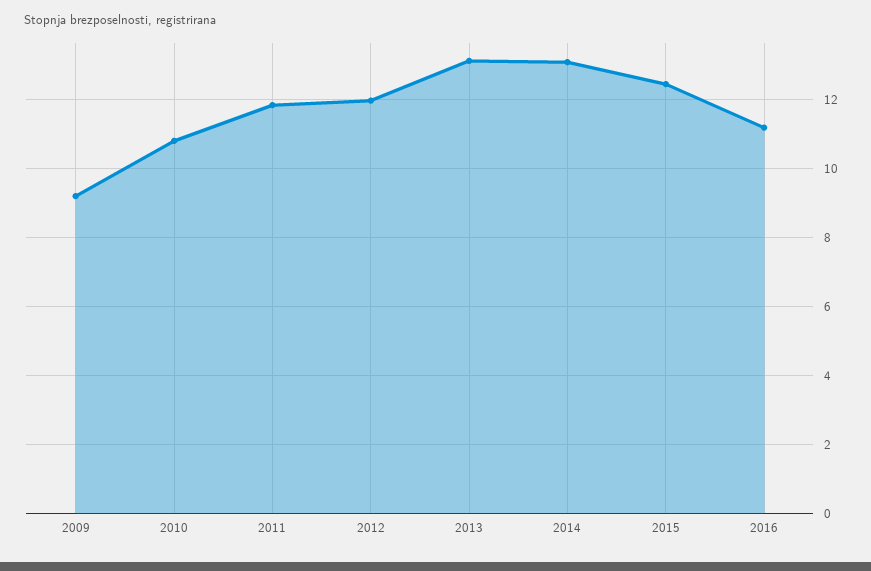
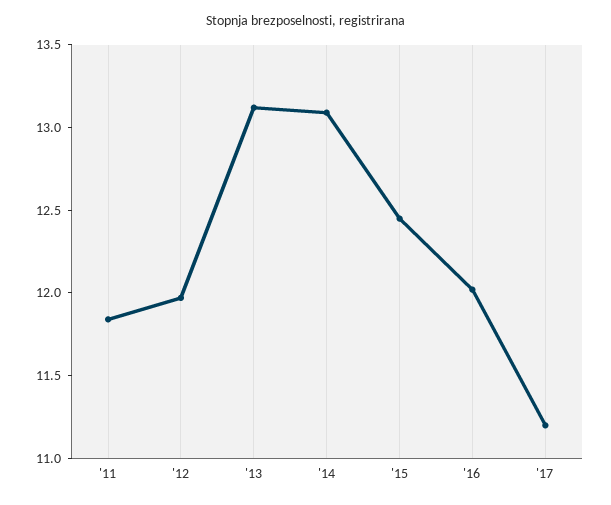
2009: 9.2 -> none
2010: 10.8 -> none
2016: 11.2 -> 12
'17: none -> 11.2

